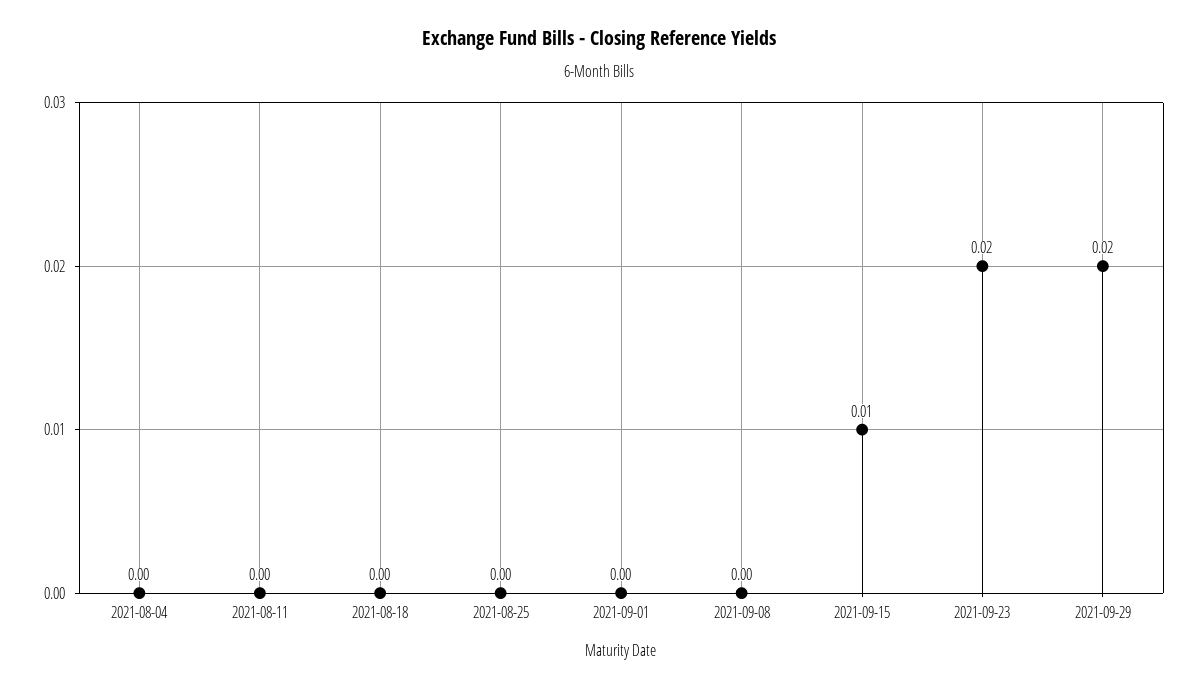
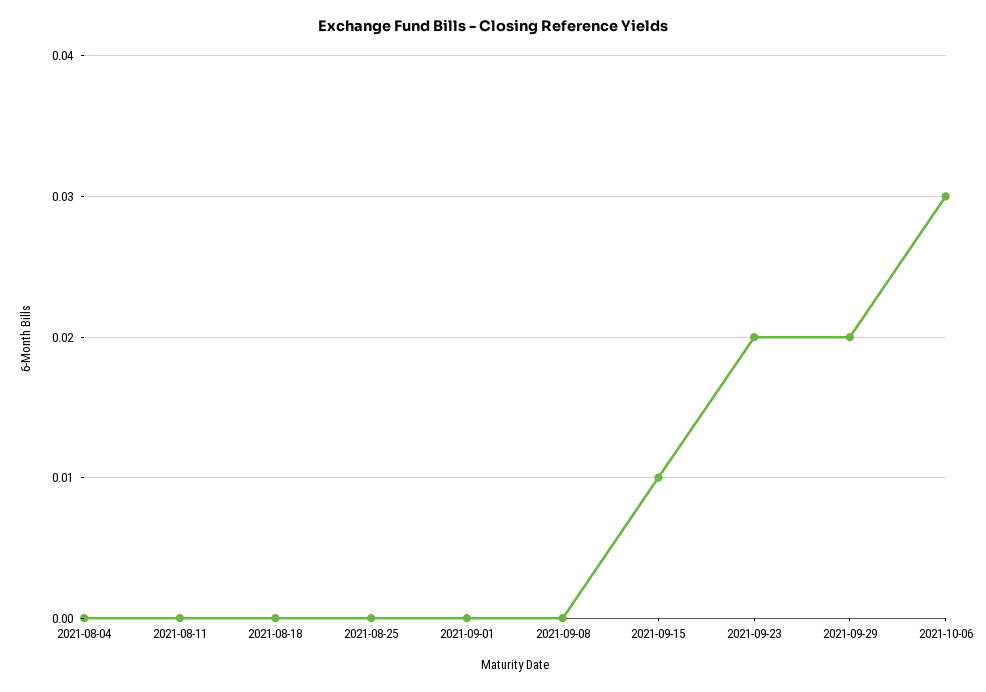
2021-10-06: none -> 0.03

